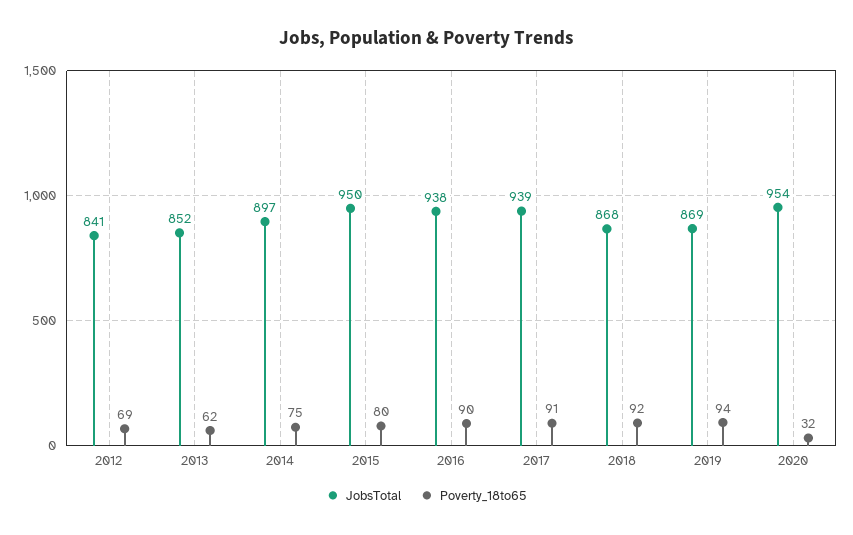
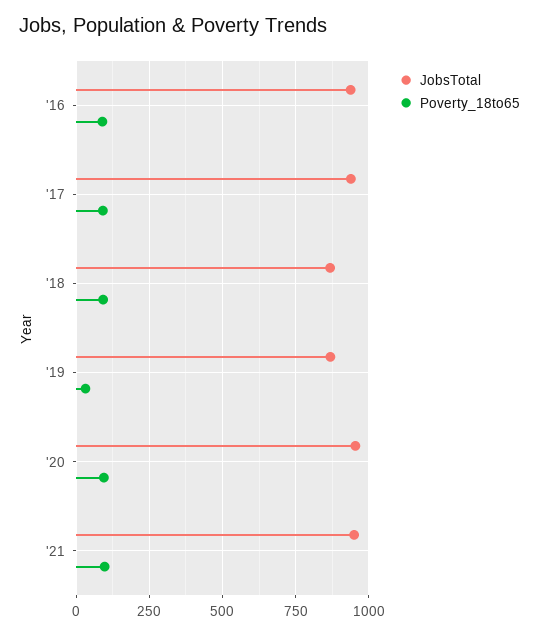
JobsTotal, 2012: 841 -> none
Poverty_18to65, 2012: 69 -> none
JobsTotal, 2013: 852 -> none
Poverty_18to65, 2013: 62 -> none
JobsTotal, 2014: 897 -> none
Poverty_18to65, 2014: 75 -> none
JobsTotal, 2015: 950 -> none
Poverty_18to65, 2015: 80 -> none
Poverty_18to65, 2019: 94 -> 25
Poverty_18to65, 2020: 32 -> 100
JobsTotal, '21: none -> 950
Poverty_18to65, '21: none -> 100

